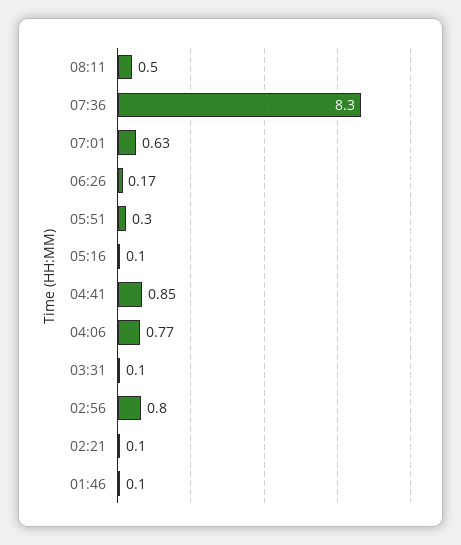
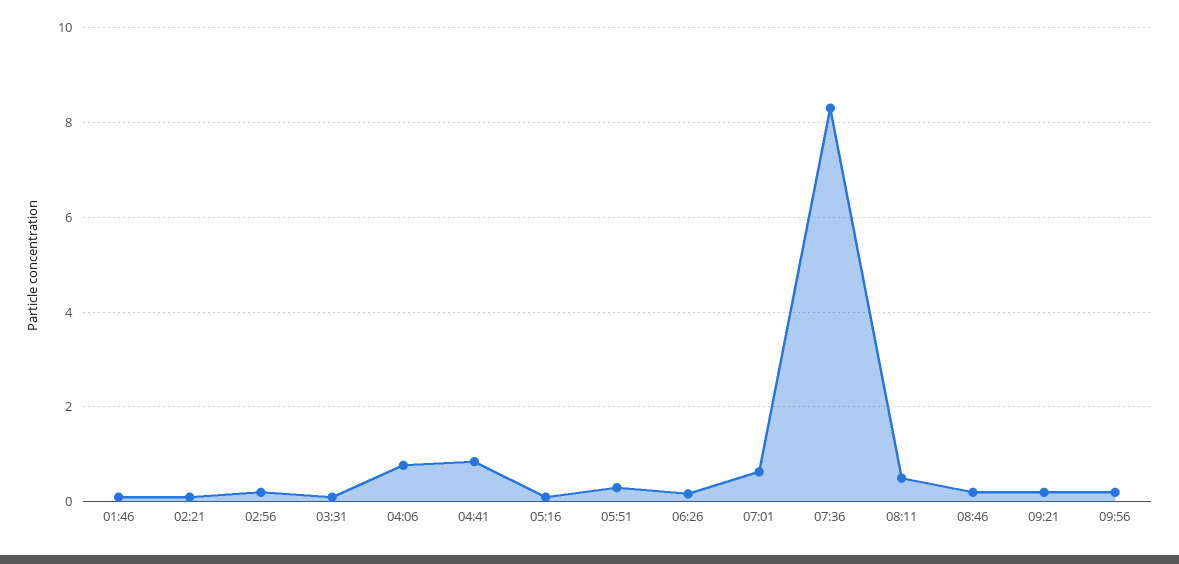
02:56: 0.8 -> 0.2
08:46: none -> 0.2
09:21: none -> 0.2
09:56: none -> 0.2

